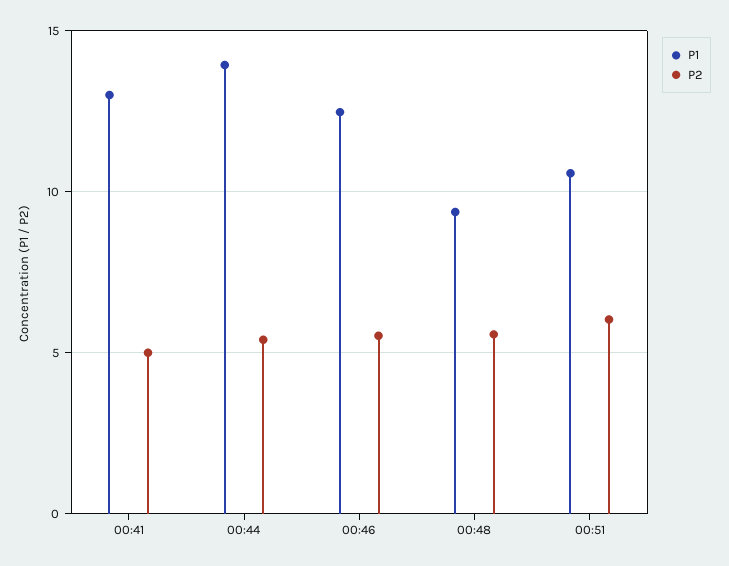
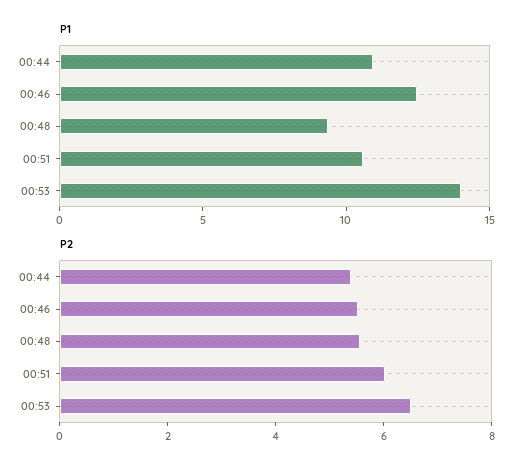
P1, 00:41: 13 -> none
P2, 00:41: 5 -> none
P1, 00:44: 14 -> 11
P1, 00:53: none -> 14
P2, 00:53: none -> 6.5

